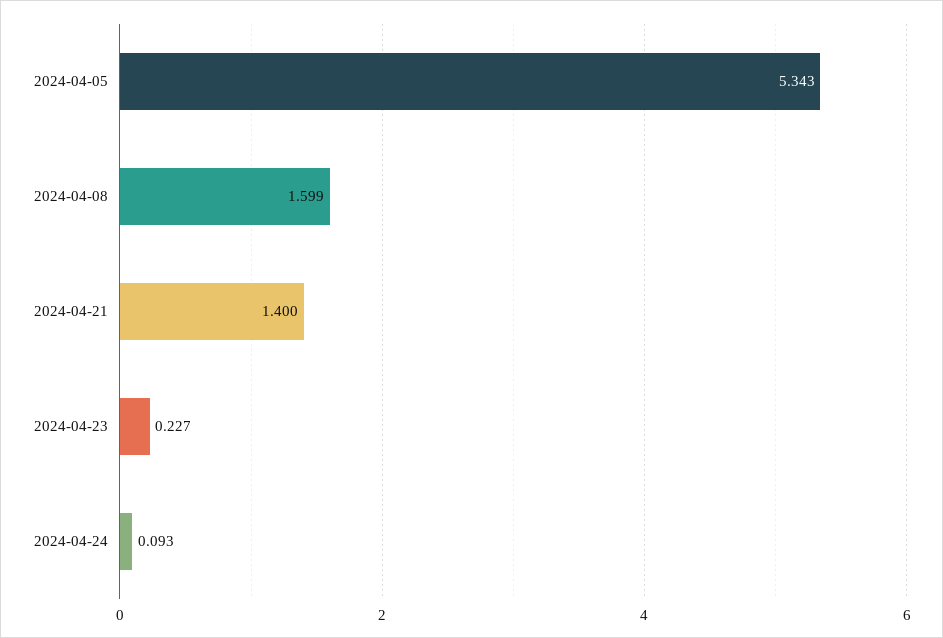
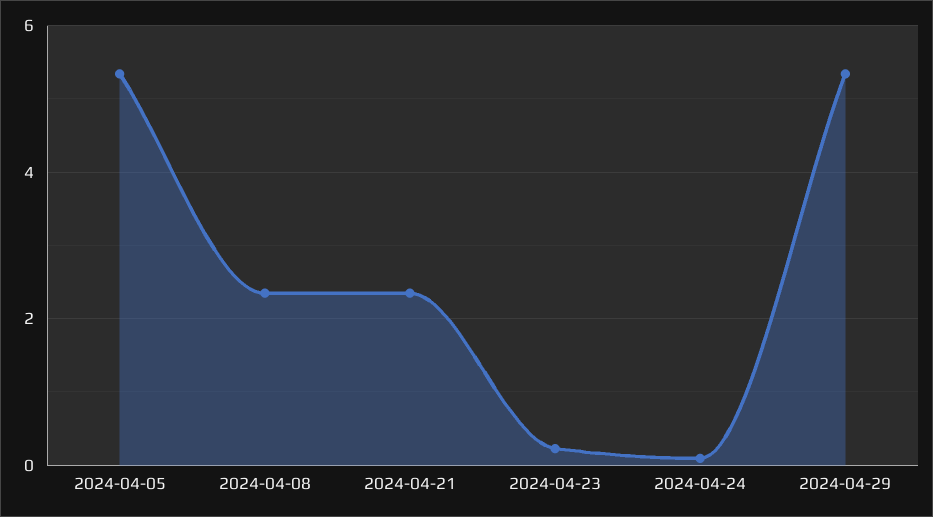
2024-04-08: 1.599 -> 2.4
2024-04-21: 1.4 -> 2.4
2024-04-29: none -> 5.4

